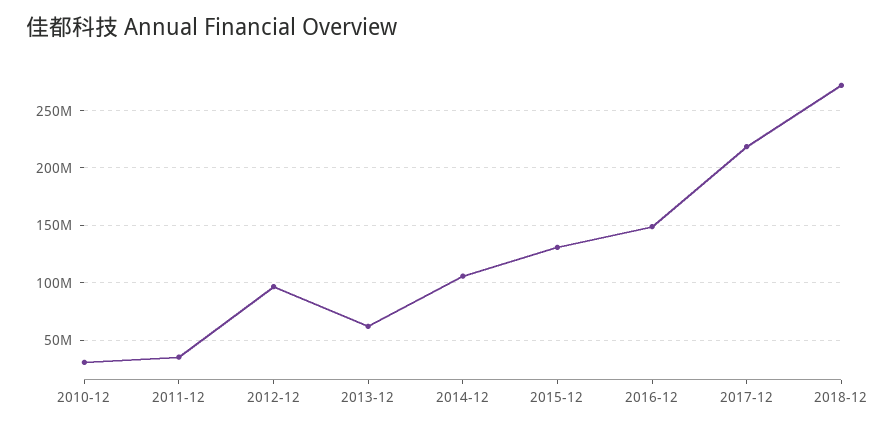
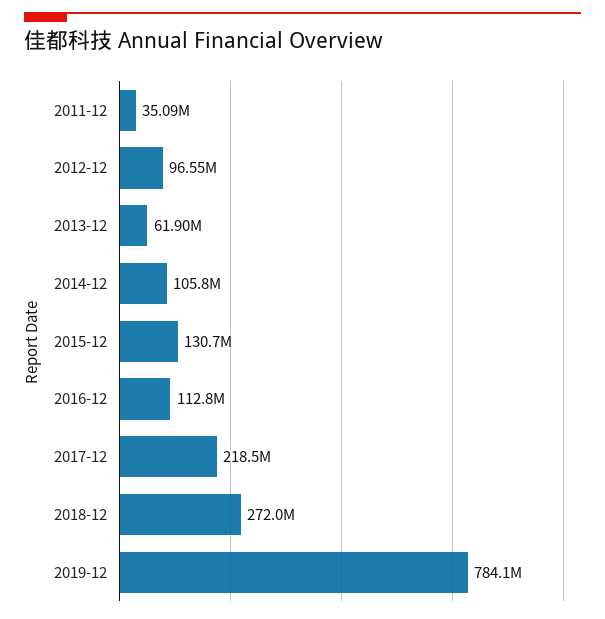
2010-12: 30000000 -> none
2016-12: 150000000 -> 112800000
2019-12: none -> 784100000

